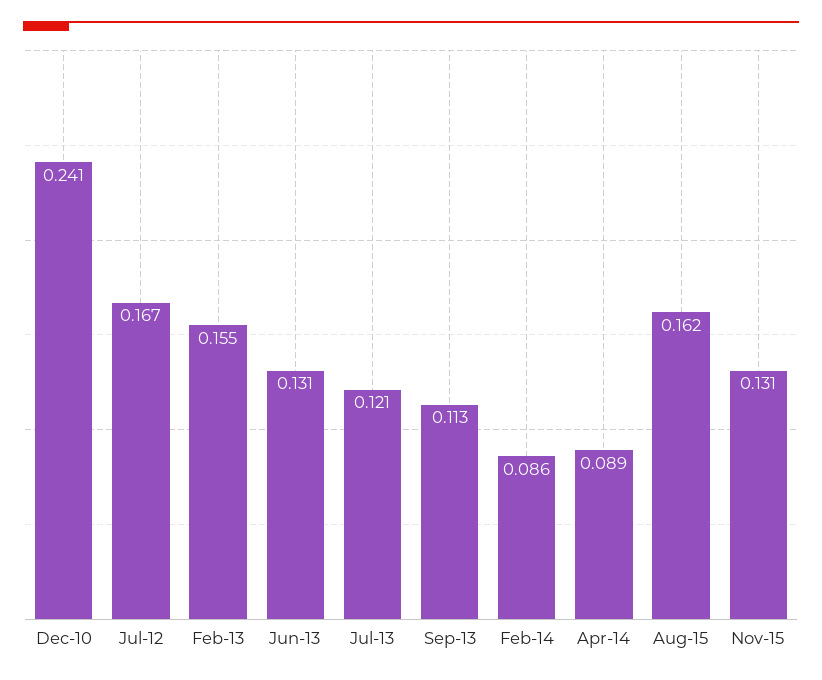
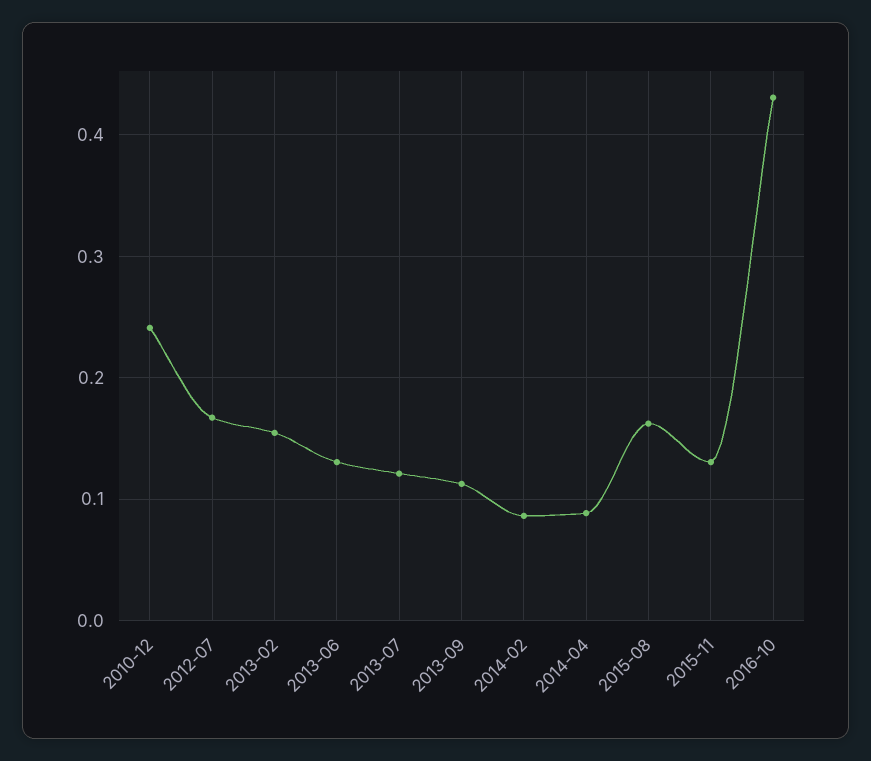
2016-10: none -> 0.43

